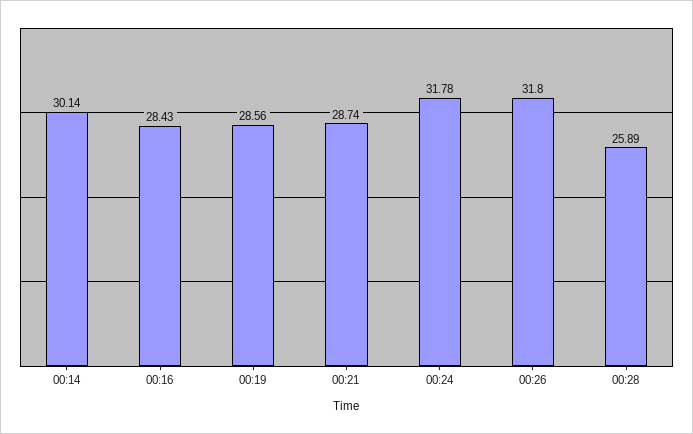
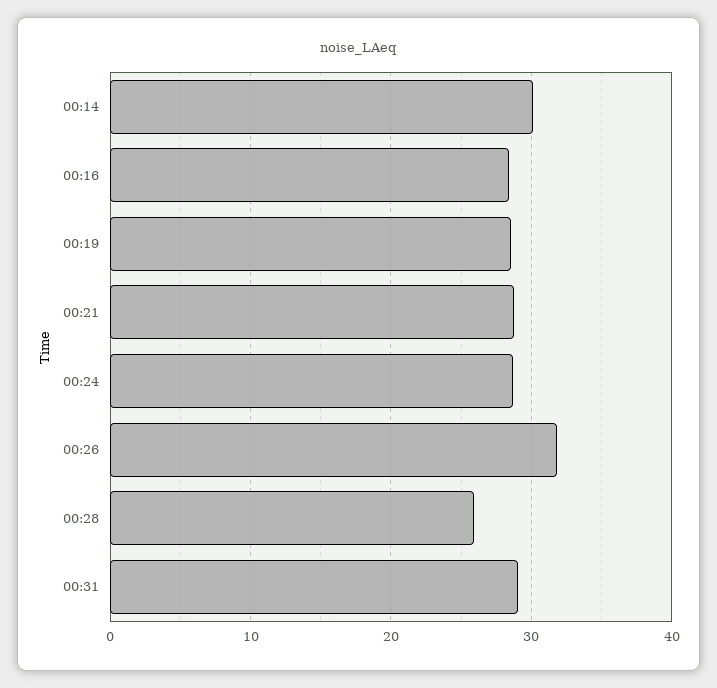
00:24: 31.78 -> 29
00:31: none -> 29

